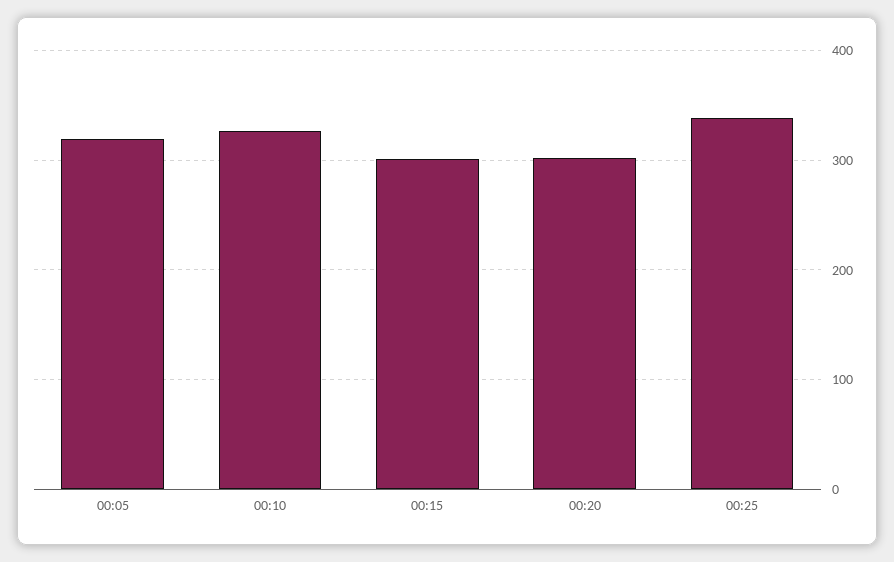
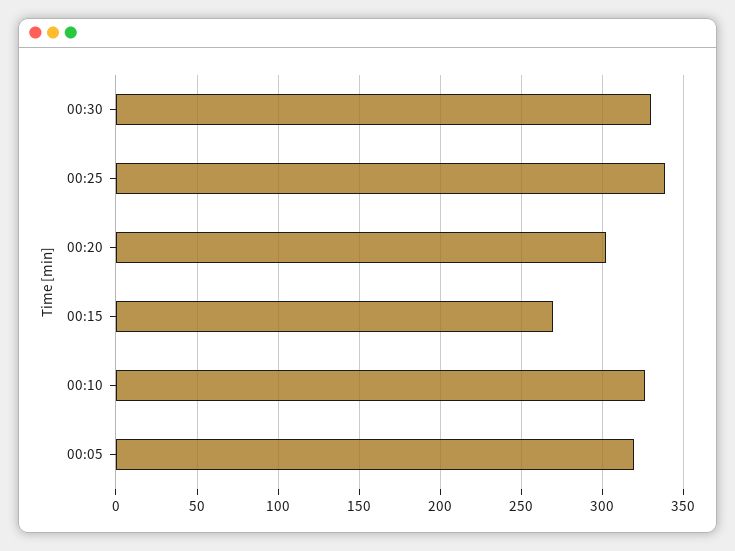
00:15: 300 -> 270
00:30: none -> 330

